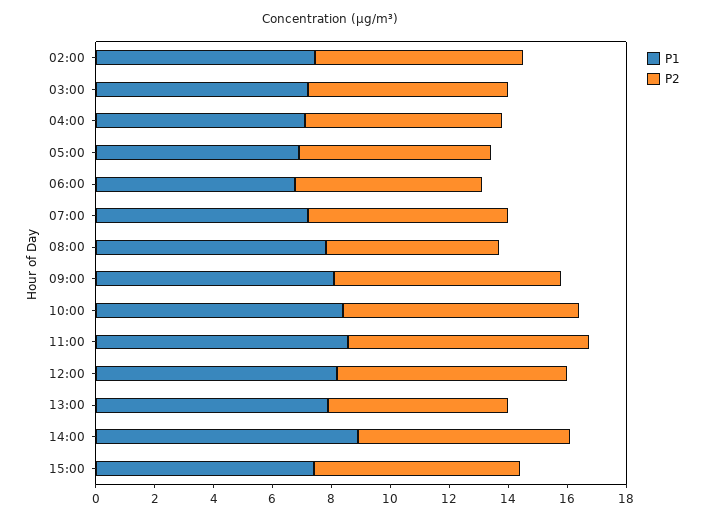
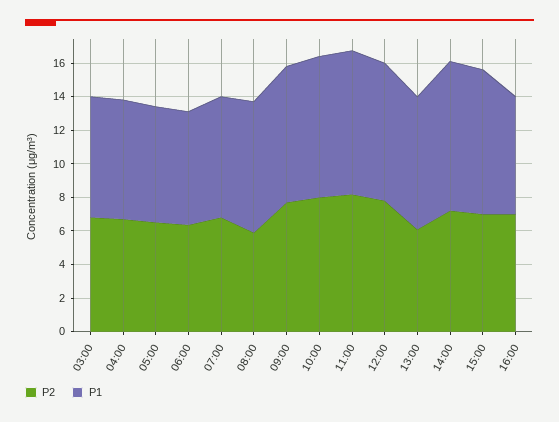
P1, 02:00: 7.5 -> none
P2, 02:00: 7 -> none
P1, 15:00: 7.5 -> 8.5
P2, 16:00: none -> 7
P1, 16:00: none -> 7

